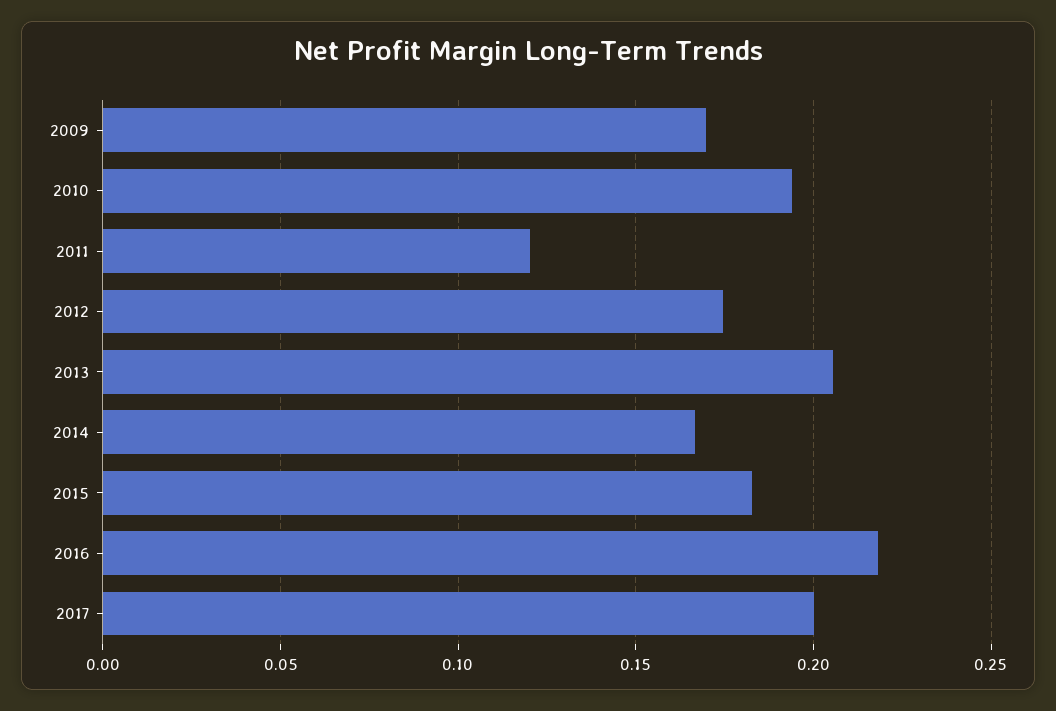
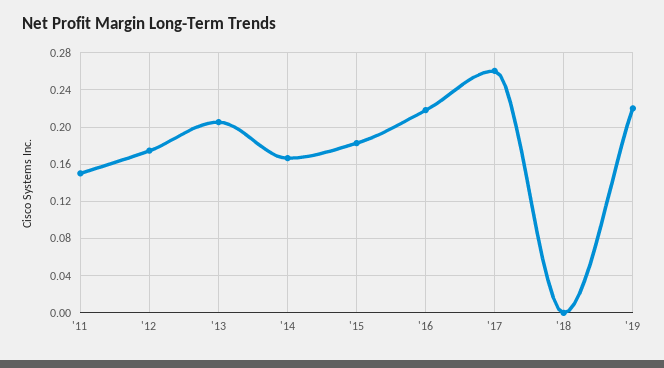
2009: 0.17 -> none
2010: 0.195 -> none
2011: 0.12 -> 0.15
2017: 0.2 -> 0.26
'18: none -> 0
'19: none -> 0.22

